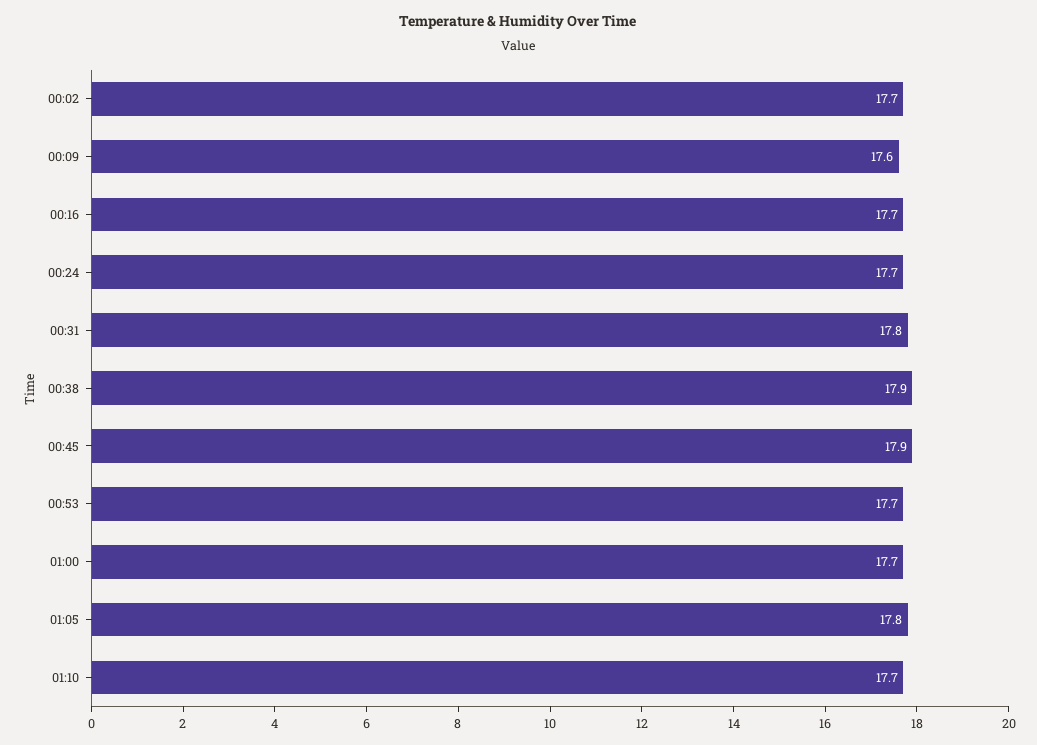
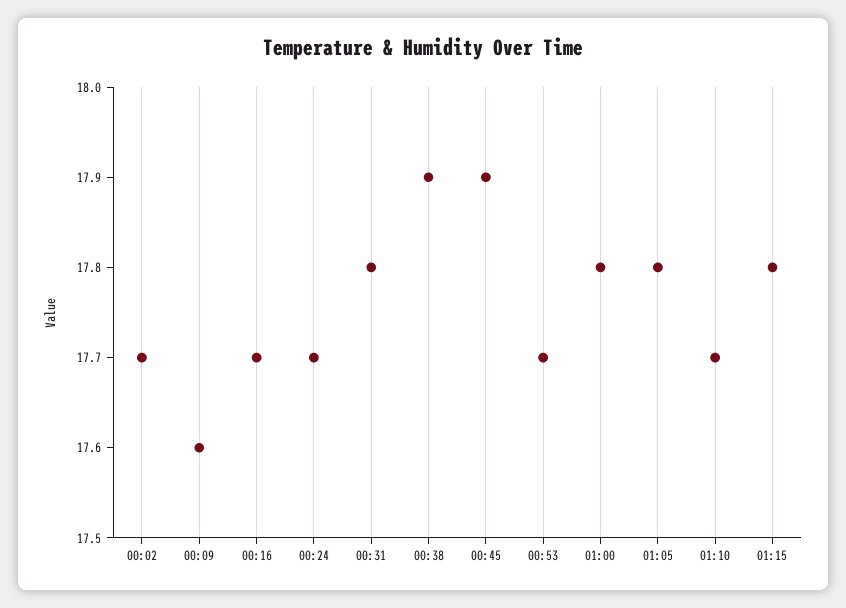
01:00: 17.7 -> 17.8
01:15: none -> 17.8

